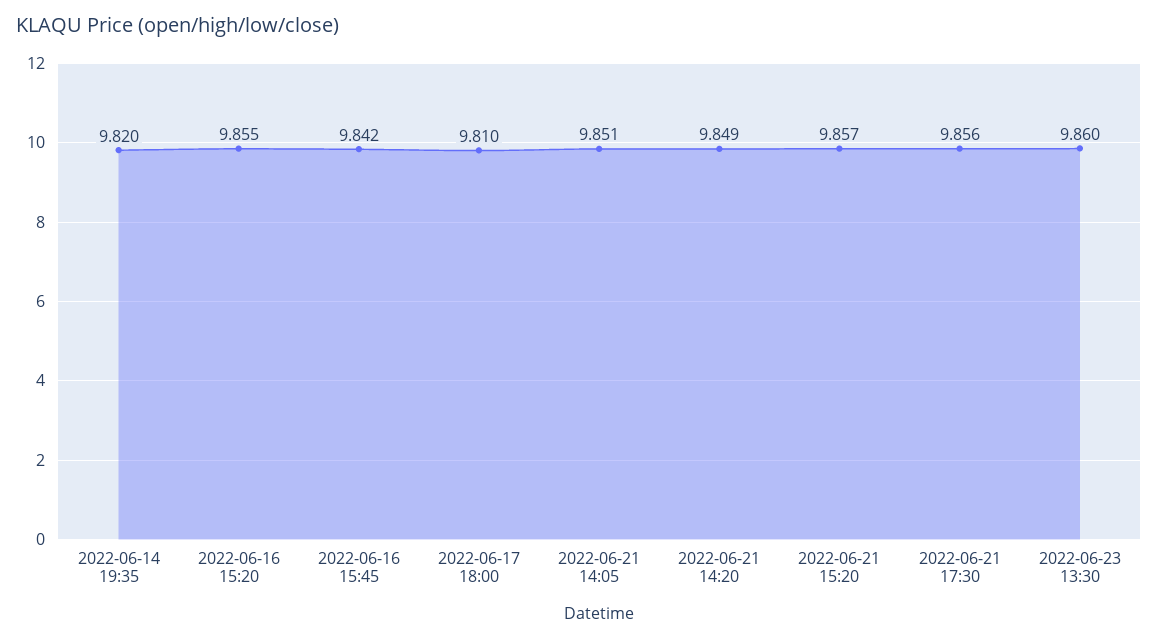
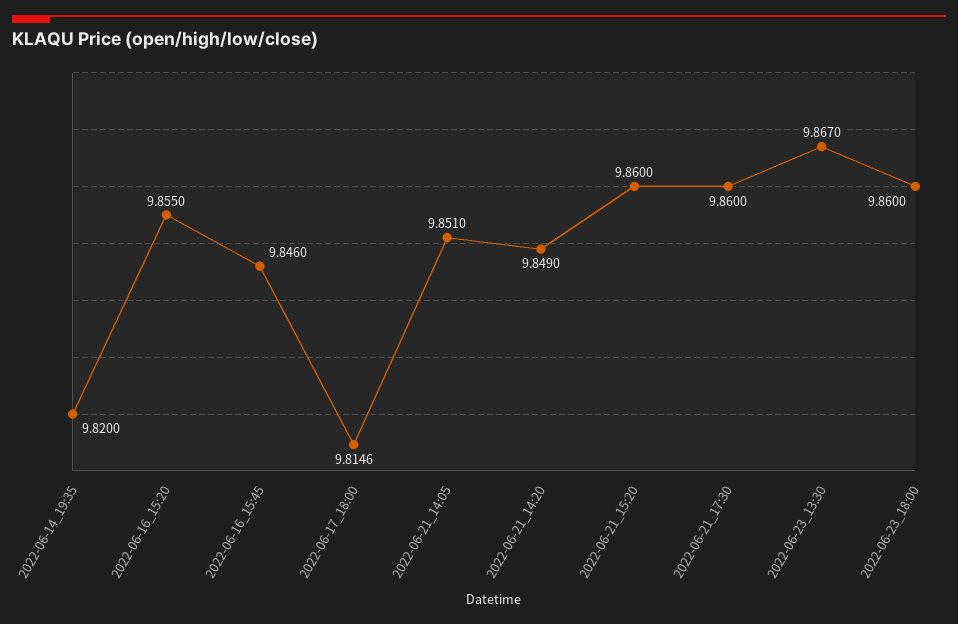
2022-06-16 15:45: 9.842 -> 9.846
2022-06-17 18:00: 9.81 -> 9.8146
2022-06-21 15:20: 9.857 -> 9.86
2022-06-21 17:30: 9.856 -> 9.86
2022-06-23 13:30: 9.86 -> 9.867
2022-06-23_18:00: none -> 9.86

